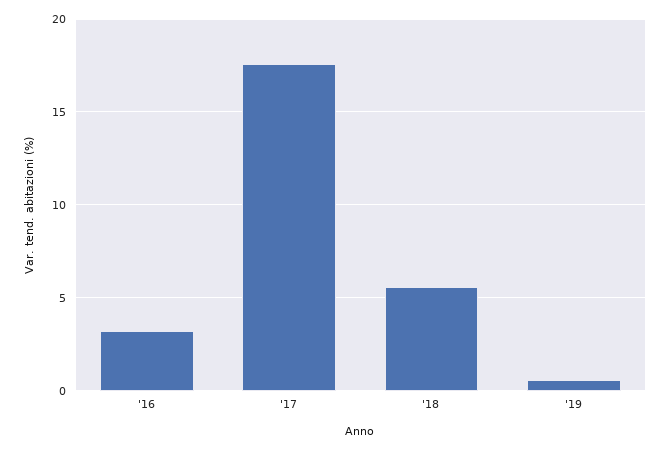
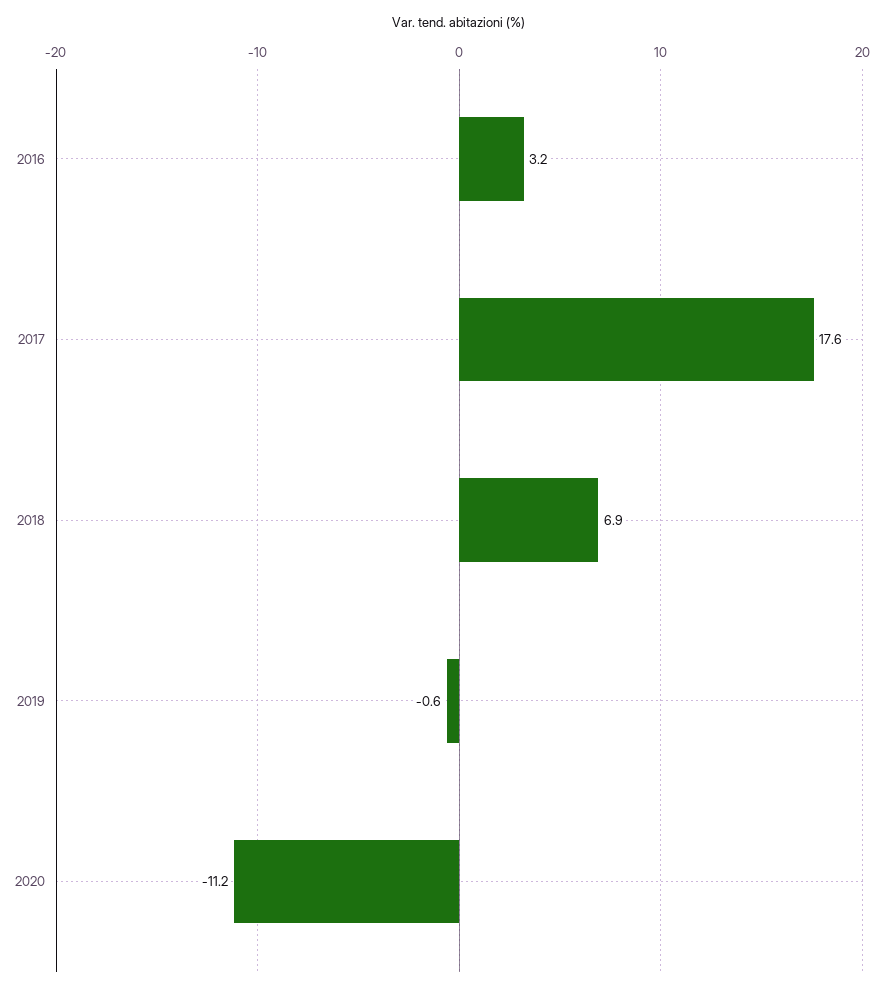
'18: 5.5 -> 6.9
'19: 0.5 -> -0.6
2020: none -> -11.2

